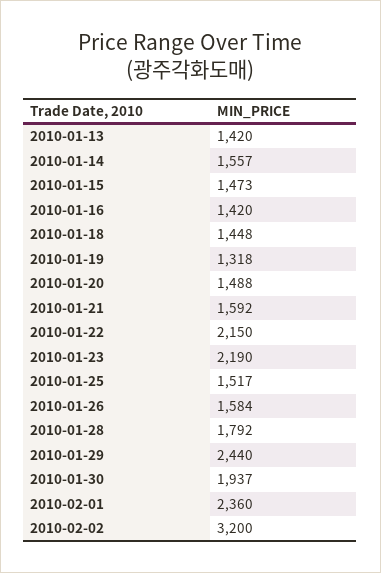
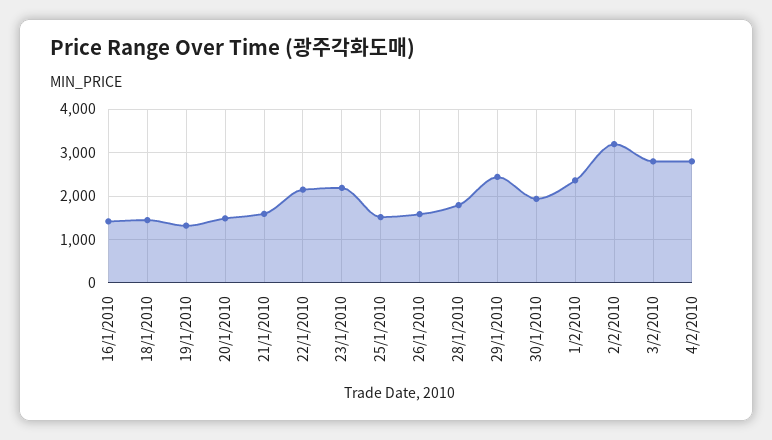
2010-01-13: 1420 -> none
2010-01-14: 1557 -> none
2010-01-15: 1473 -> none
3/2/2010: none -> 2800
4/2/2010: none -> 2800

